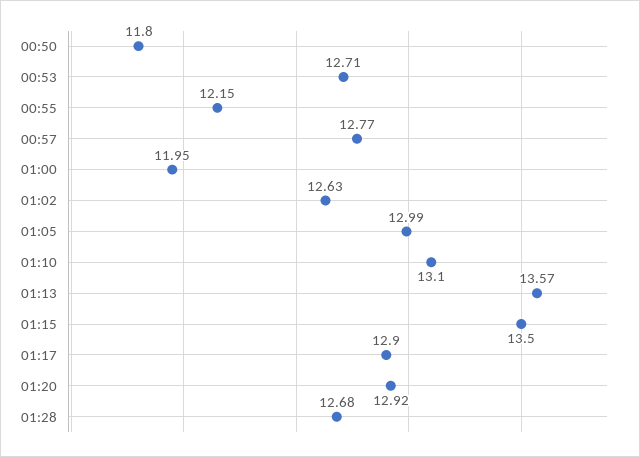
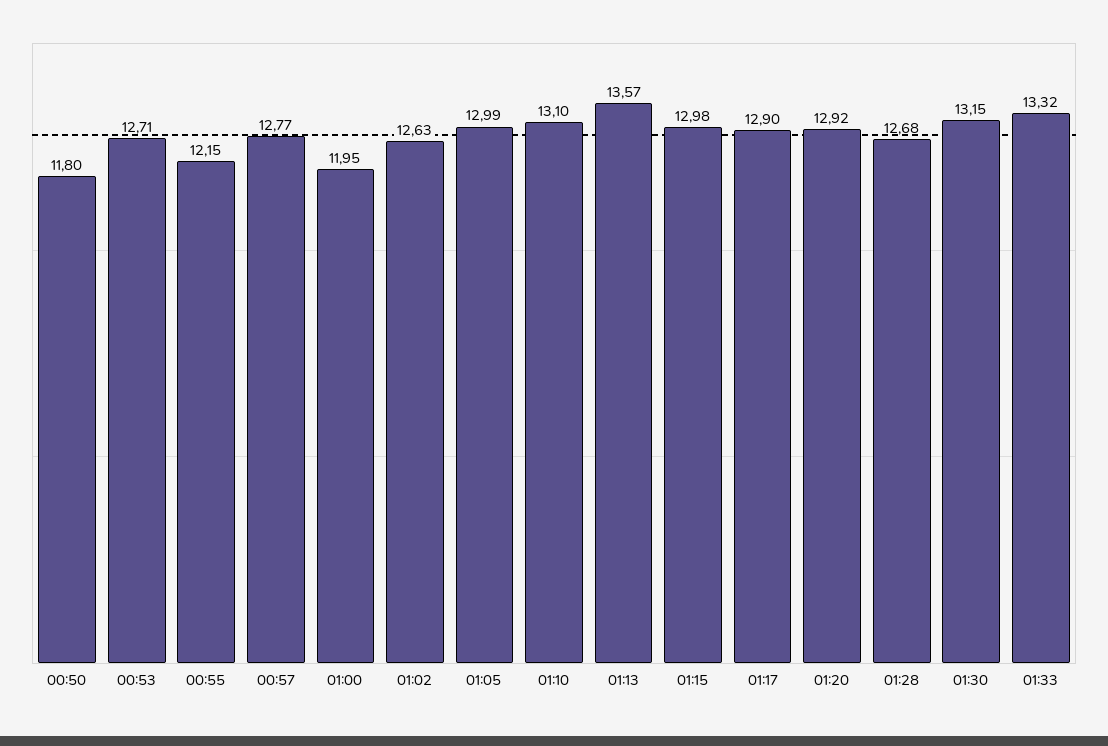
01:15: 13.5 -> 12.98
01:30: none -> 13.15
01:33: none -> 13.32

